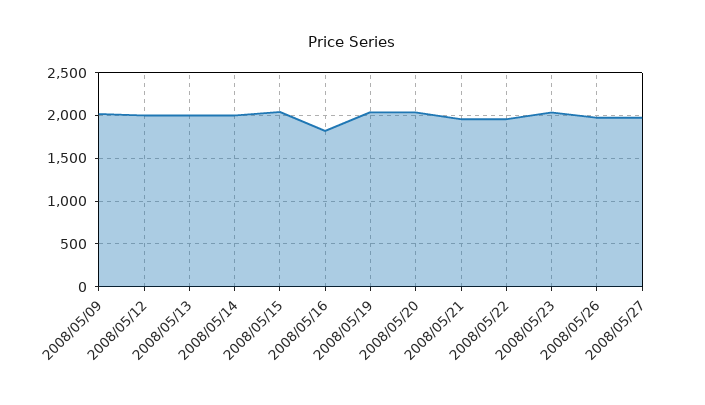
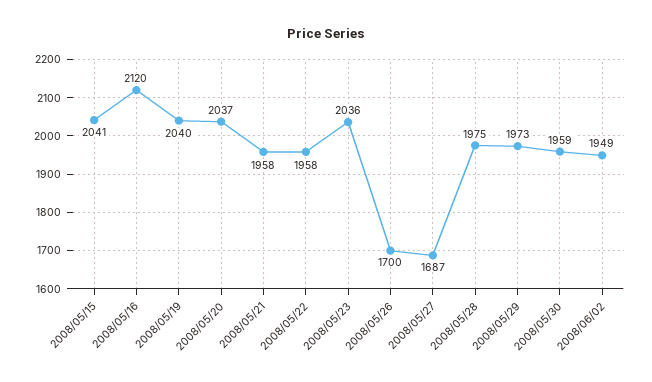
2008/05/09: 2000 -> none
2008/05/12: 2000 -> none
2008/05/13: 2000 -> none
2008/05/14: 2000 -> none
2008/05/16: 1800 -> 2120
2008/05/26: 2000 -> 1700
2008/05/27: 2000 -> 1687
2008/05/28: none -> 1975
2008/05/29: none -> 1973
2008/05/30: none -> 1959
2008/06/02: none -> 1949

